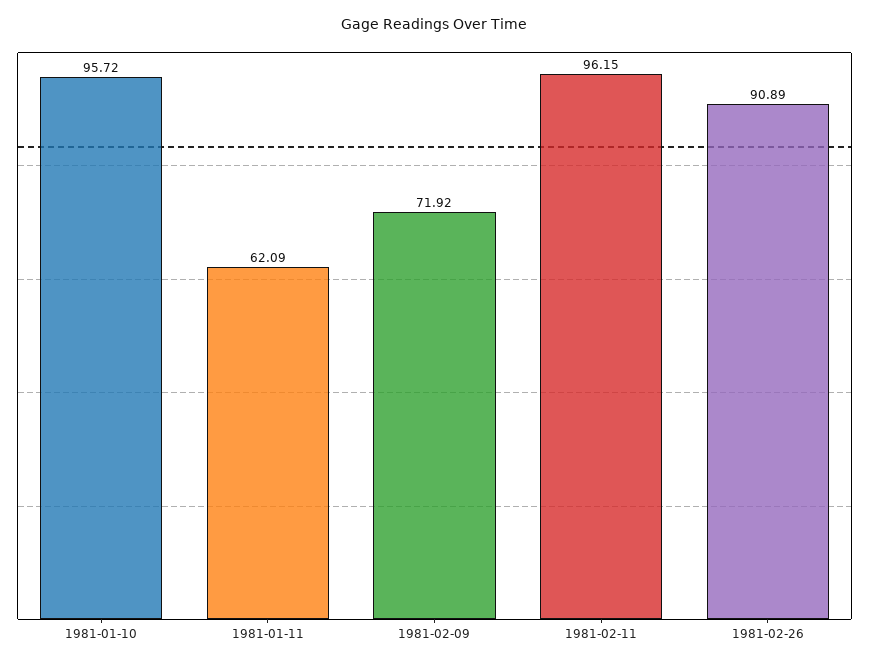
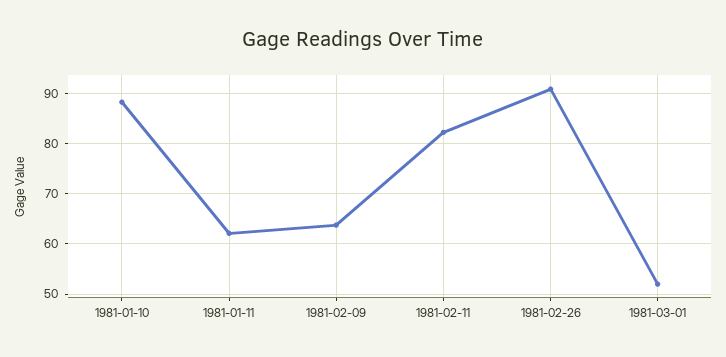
1981-01-10: 95.72 -> 88
1981-02-09: 71.92 -> 64
1981-02-11: 96.15 -> 82
1981-03-01: none -> 52

